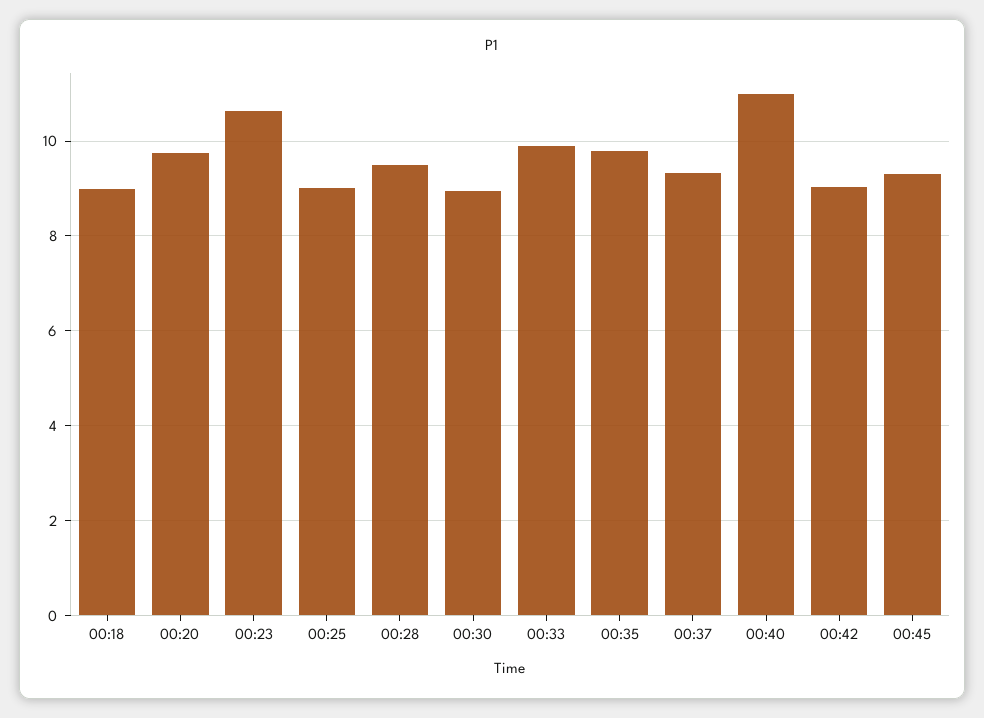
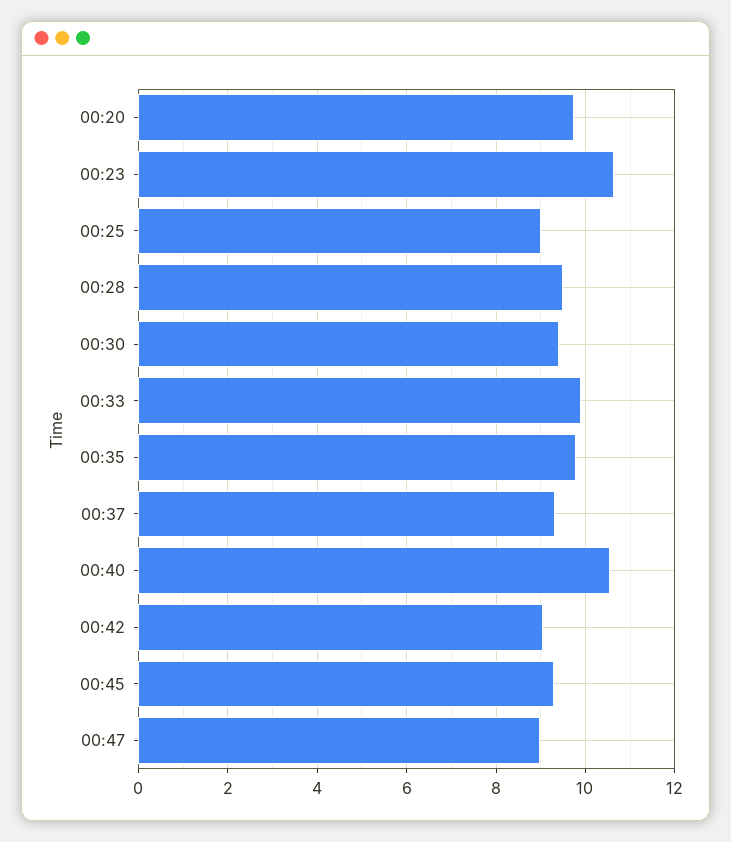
00:18: 9 -> none
00:30: 9 -> 9.4
00:40: 11 -> 10.6
00:47: none -> 9

